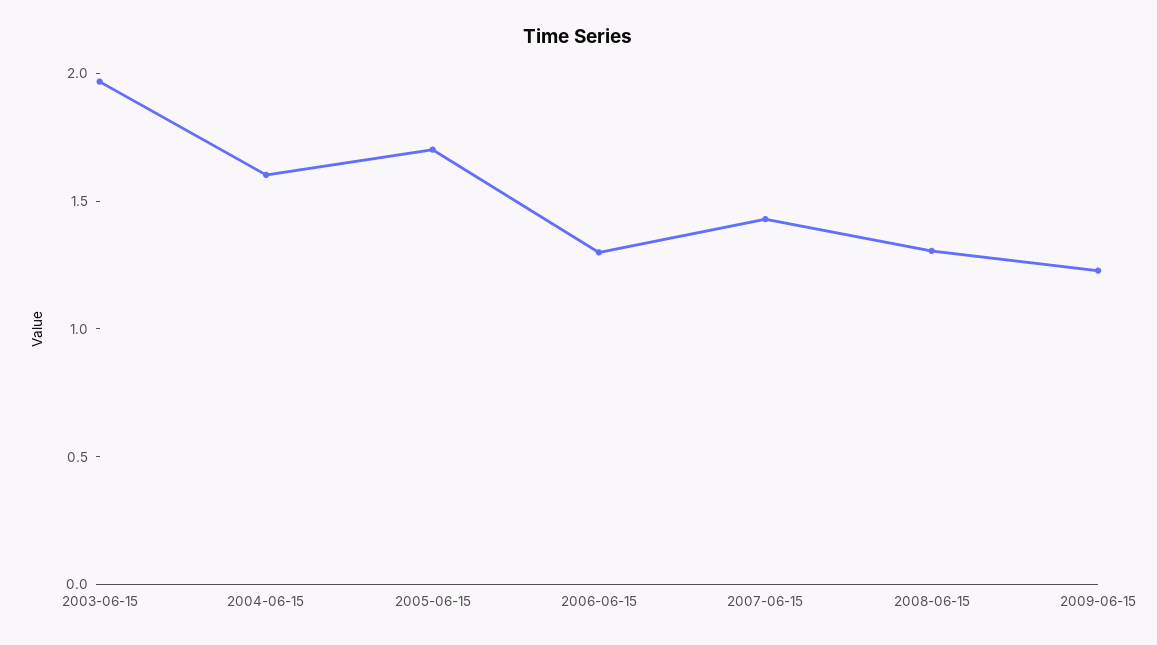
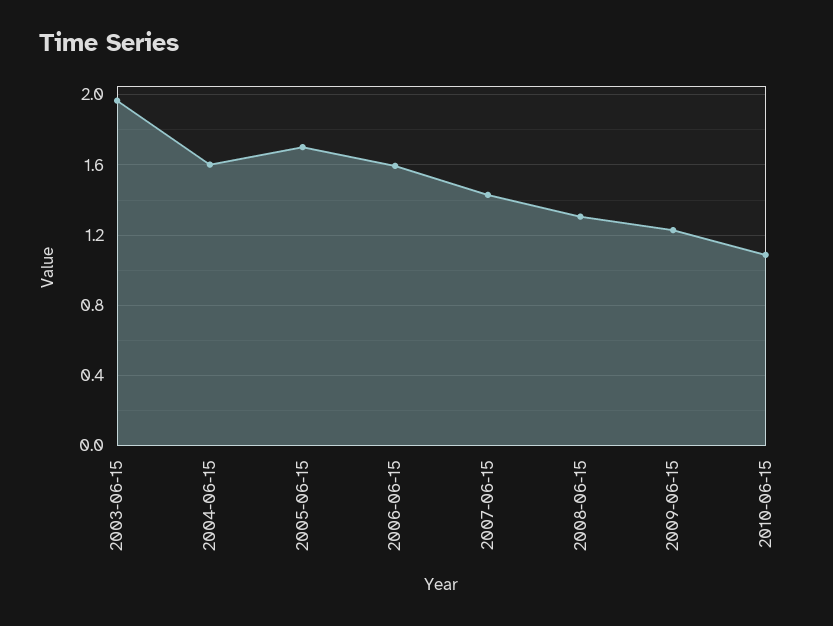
2006-06-15: 1.3 -> 1.6
2010-06-15: none -> 1.1

